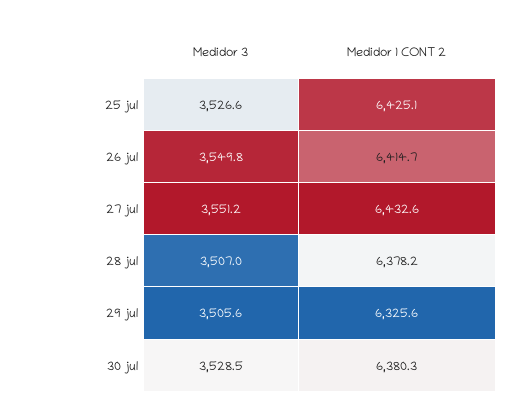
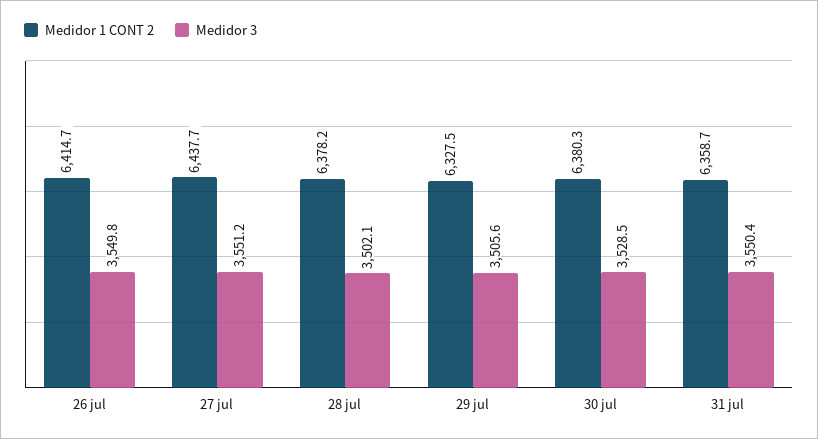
Medidor 3, 25 jul: 3526.6 -> none
Medidor 1 CONT 2, 25 jul: 6425.1 -> none
Medidor 1 CONT 2, 27 jul: 6432.6 -> 6437.7
Medidor 3, 28 jul: 3507 -> 3502.1
Medidor 1 CONT 2, 29 jul: 6325.6 -> 6327.5
Medidor 1 CONT 2, 31 jul: none -> 6358.7
Medidor 3, 31 jul: none -> 3550.4

